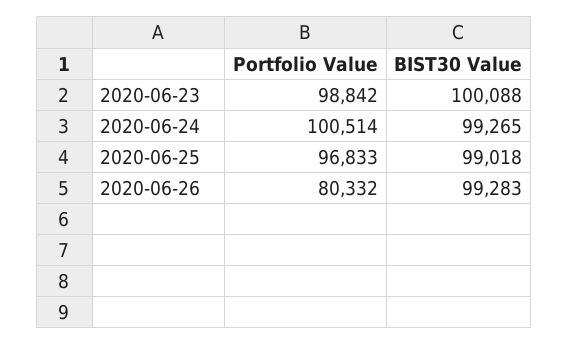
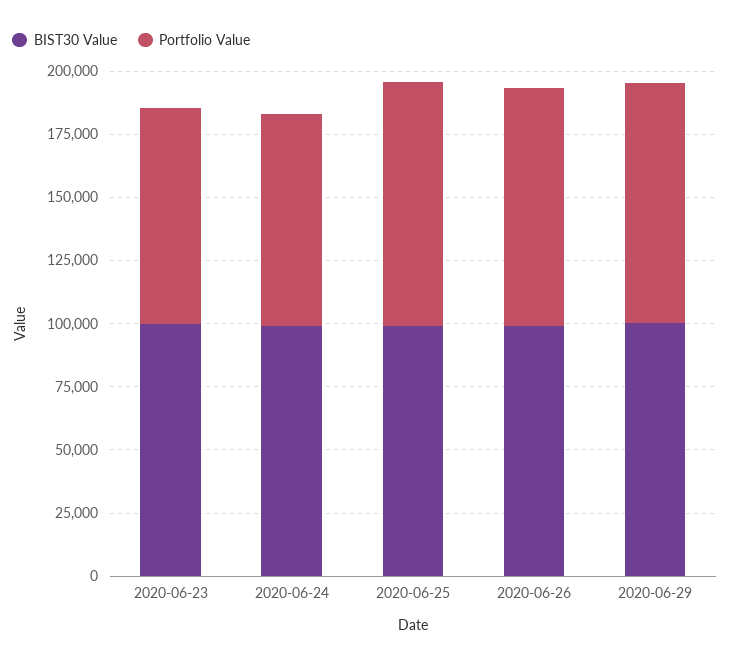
Portfolio Value, 2020-06-23: 98842 -> 85000
Portfolio Value, 2020-06-24: 100514 -> 85000
Portfolio Value, 2020-06-26: 80332 -> 95000
BIST30 Value, 2020-06-29: none -> 100000
Portfolio Value, 2020-06-29: none -> 95000

